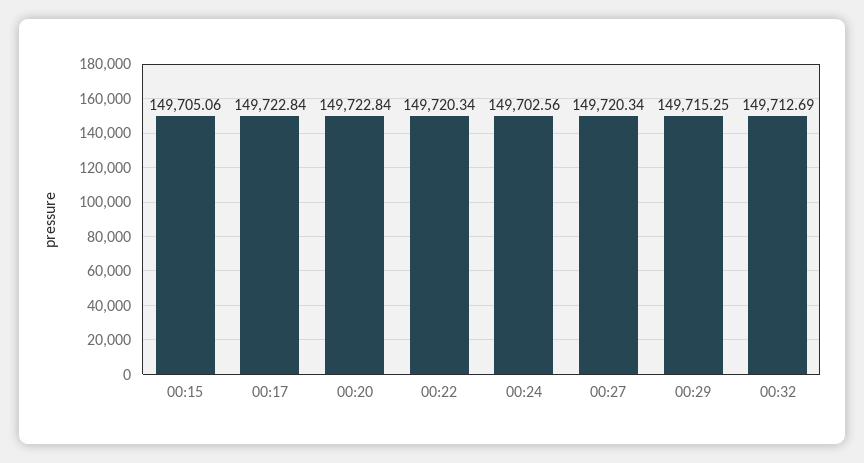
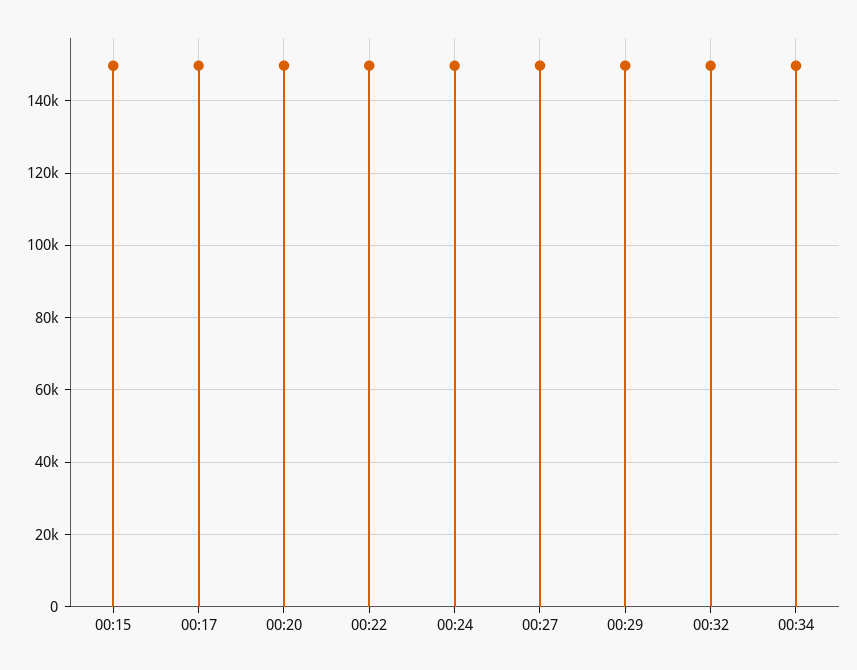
00:34: none -> 150000

